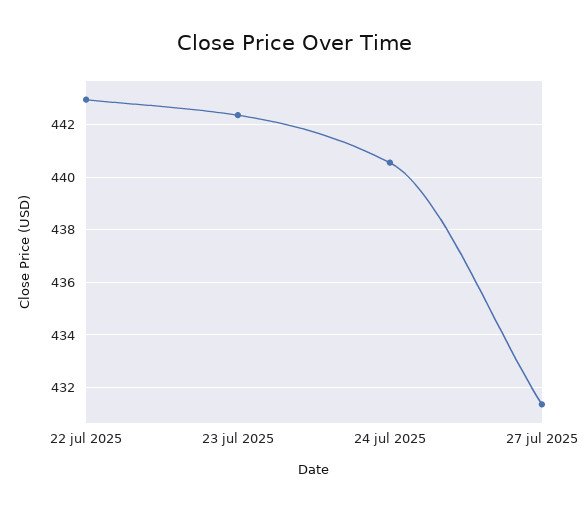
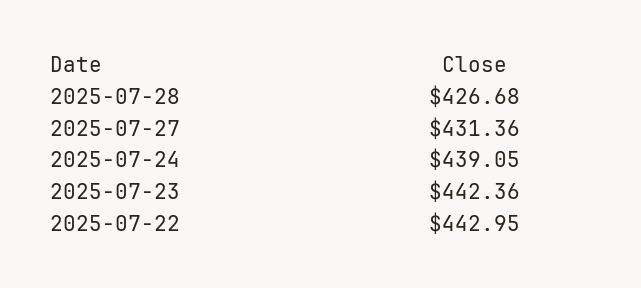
24 jul 2025: 440.5 -> 439.05
2025-07-28: none -> 426.68

